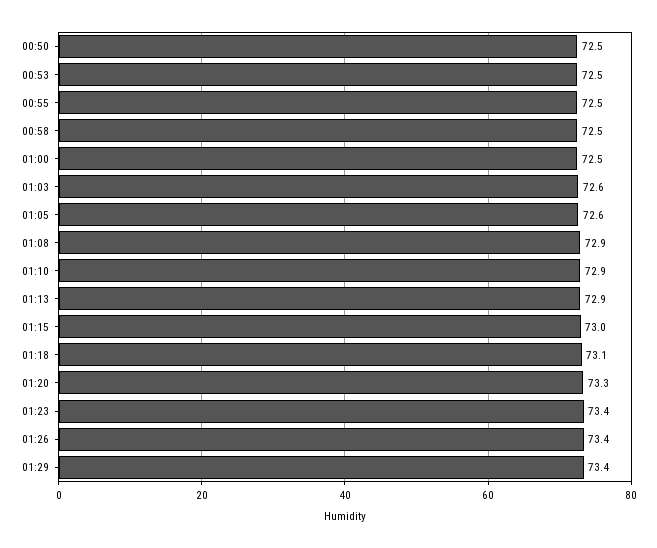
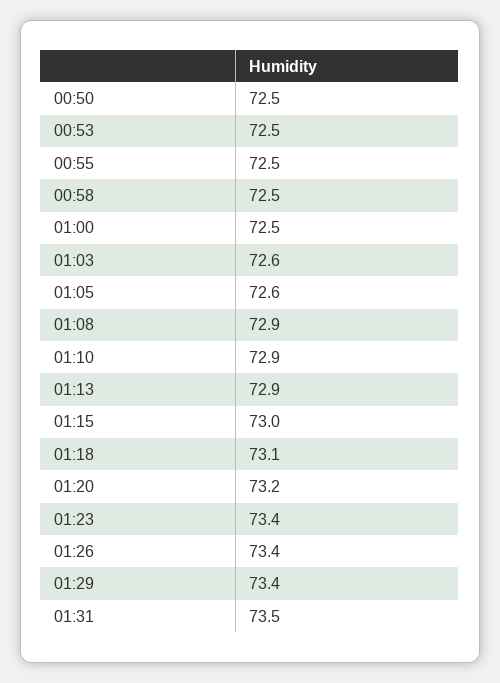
01:20: 73.3 -> 73.2
01:31: none -> 73.5

